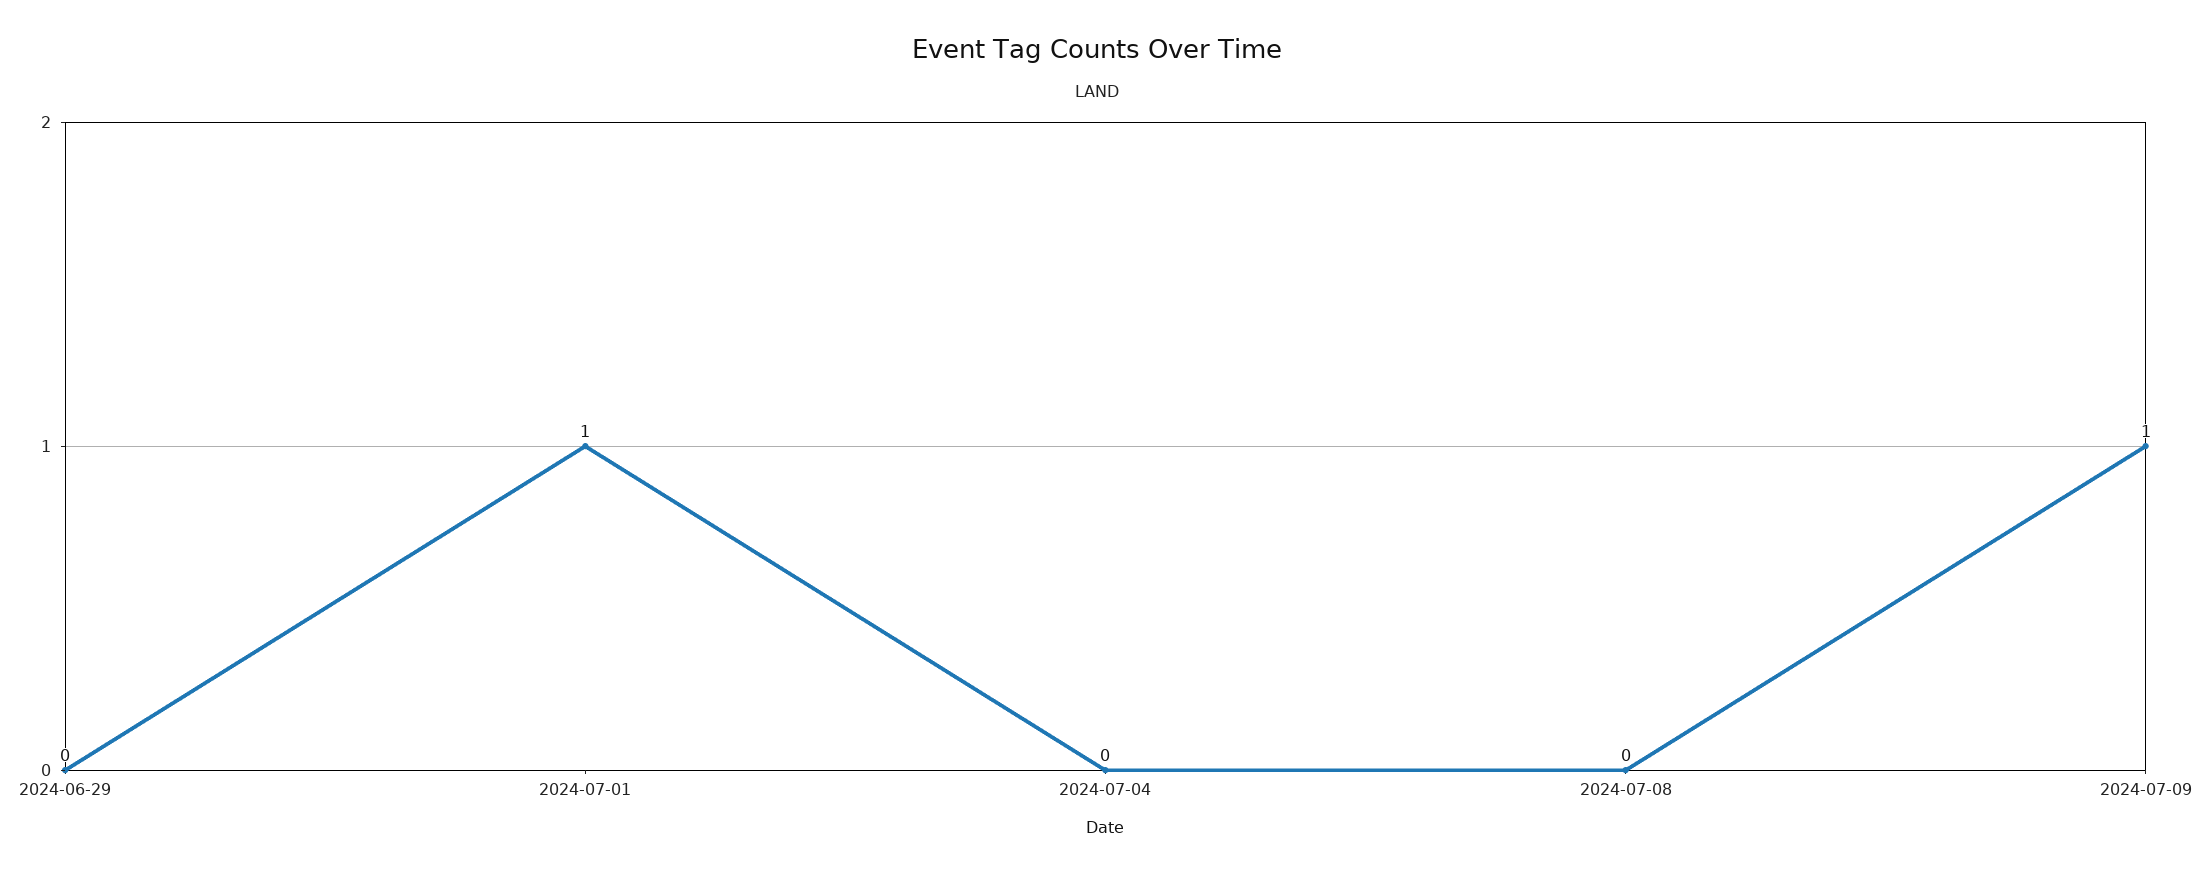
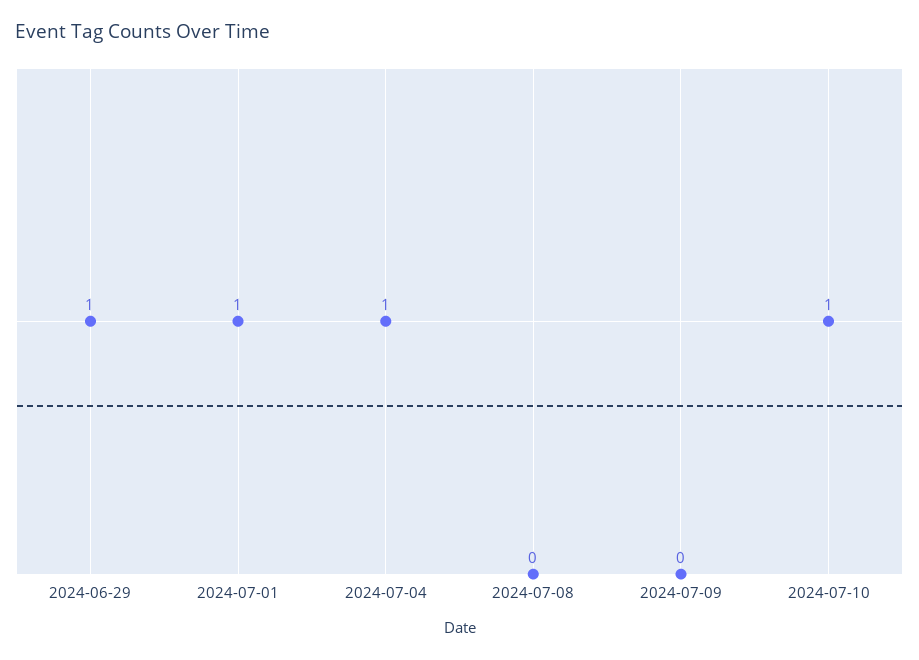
2024-06-29: 0 -> 1
2024-07-04: 0 -> 1
2024-07-09: 1 -> 0
2024-07-10: none -> 1

